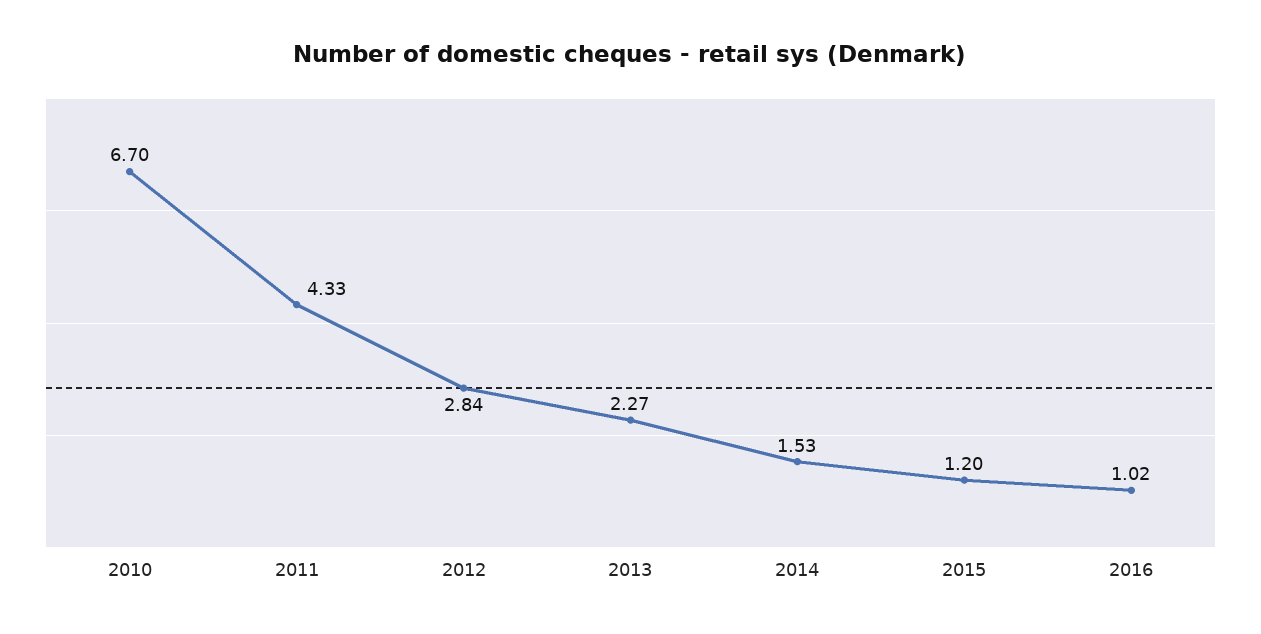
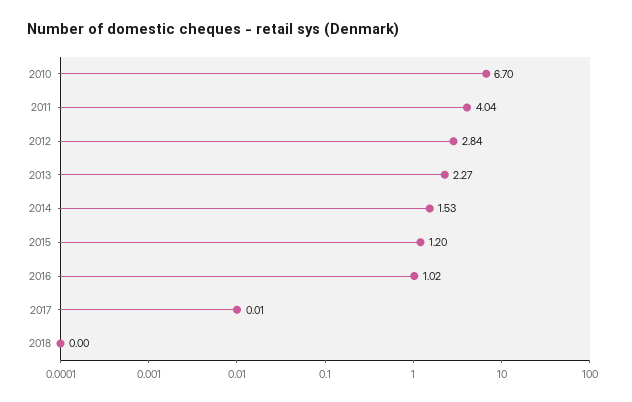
2011: 4.33 -> 4.04
2017: none -> 0.01
2018: none -> 0

